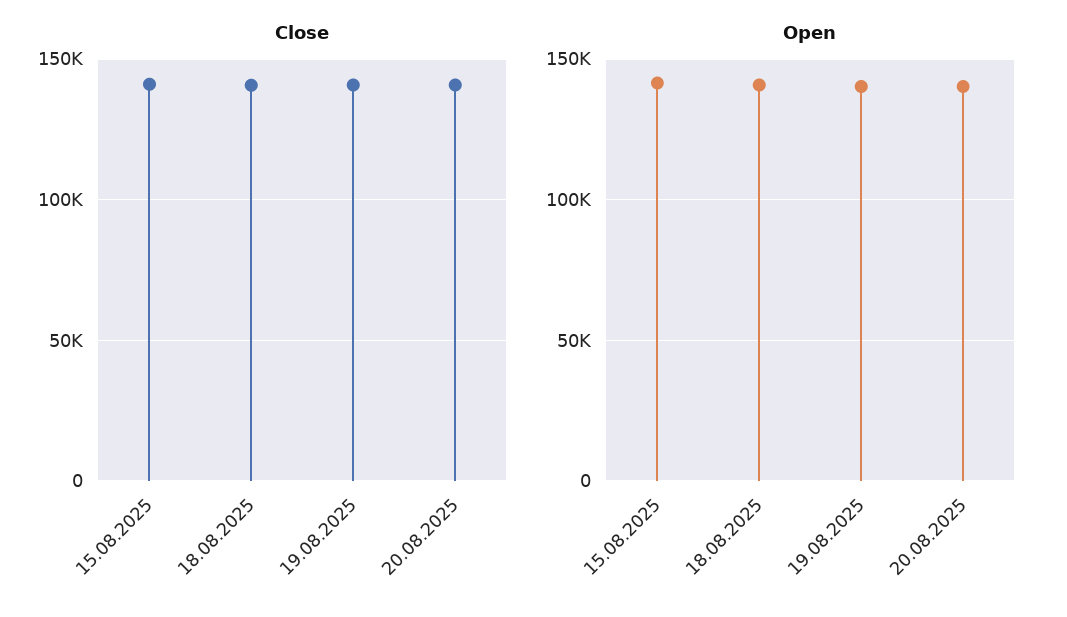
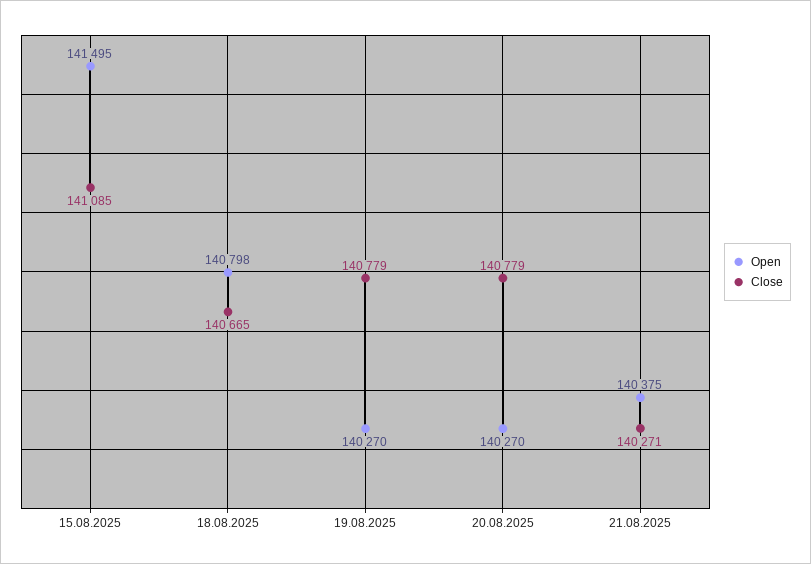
Open, 21.08.2025: none -> 140375
Close, 21.08.2025: none -> 140271

